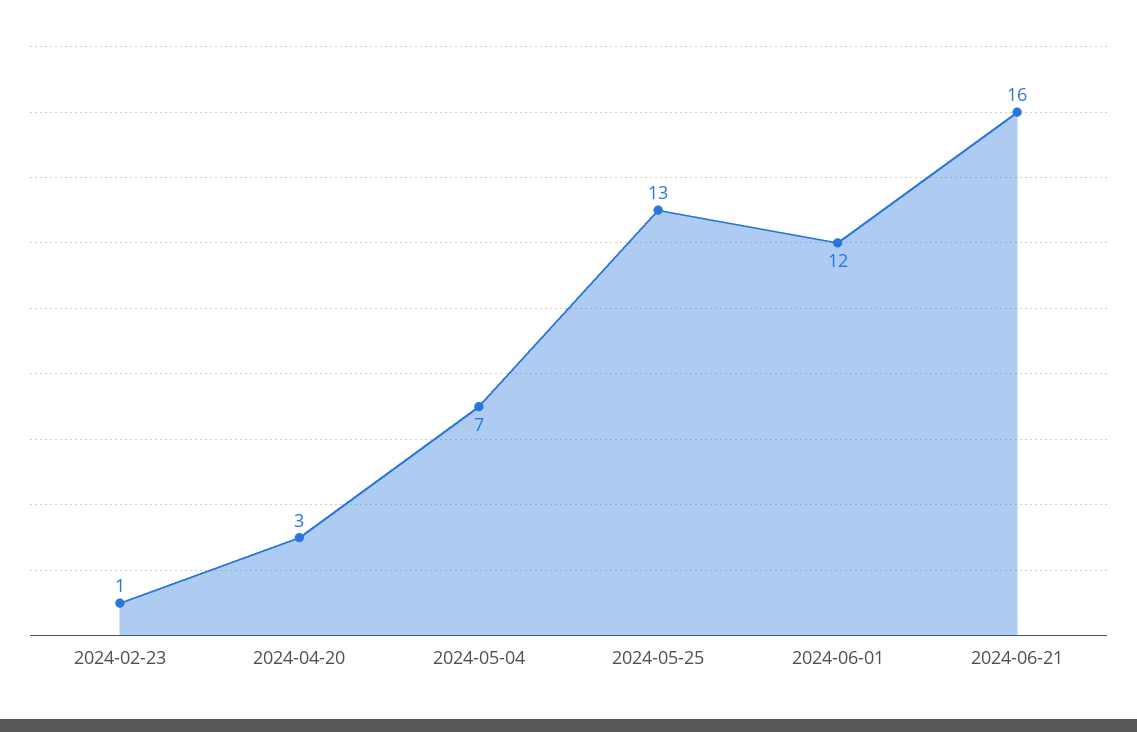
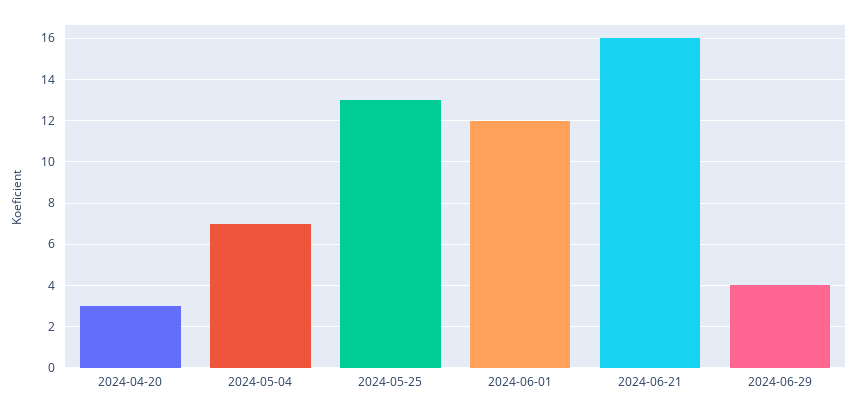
2024-02-23: 1 -> none
2024-06-29: none -> 4

